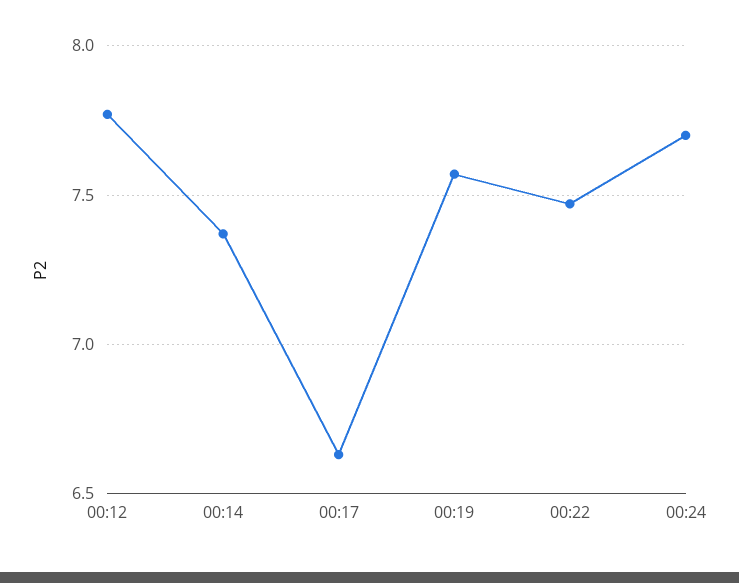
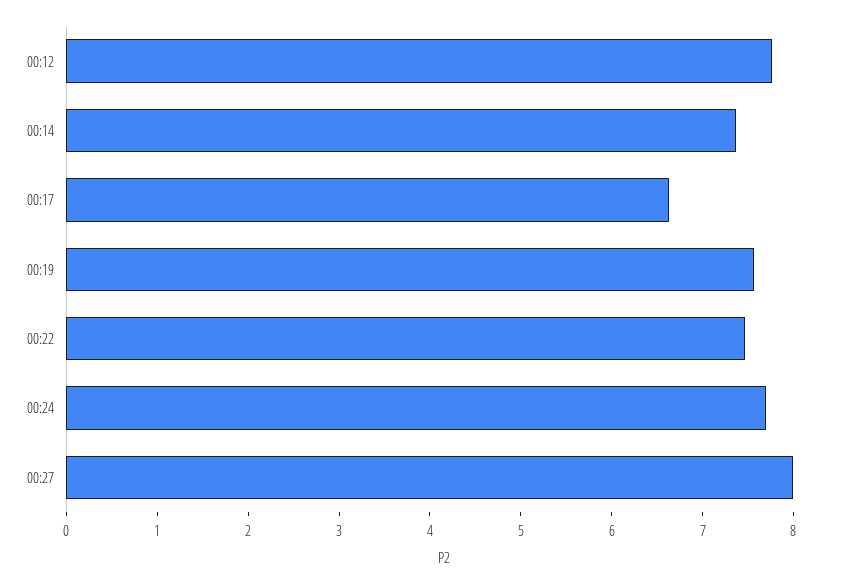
00:27: none -> 8

